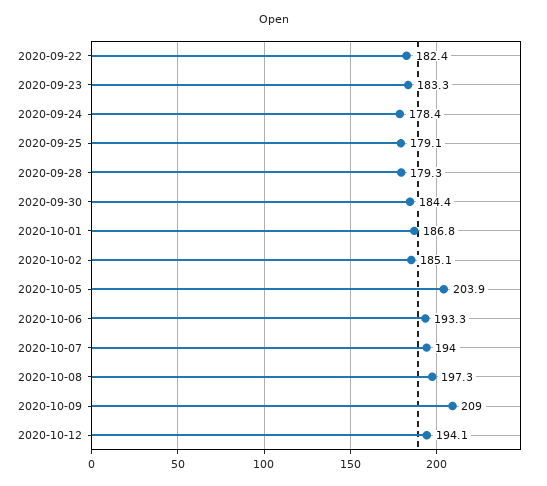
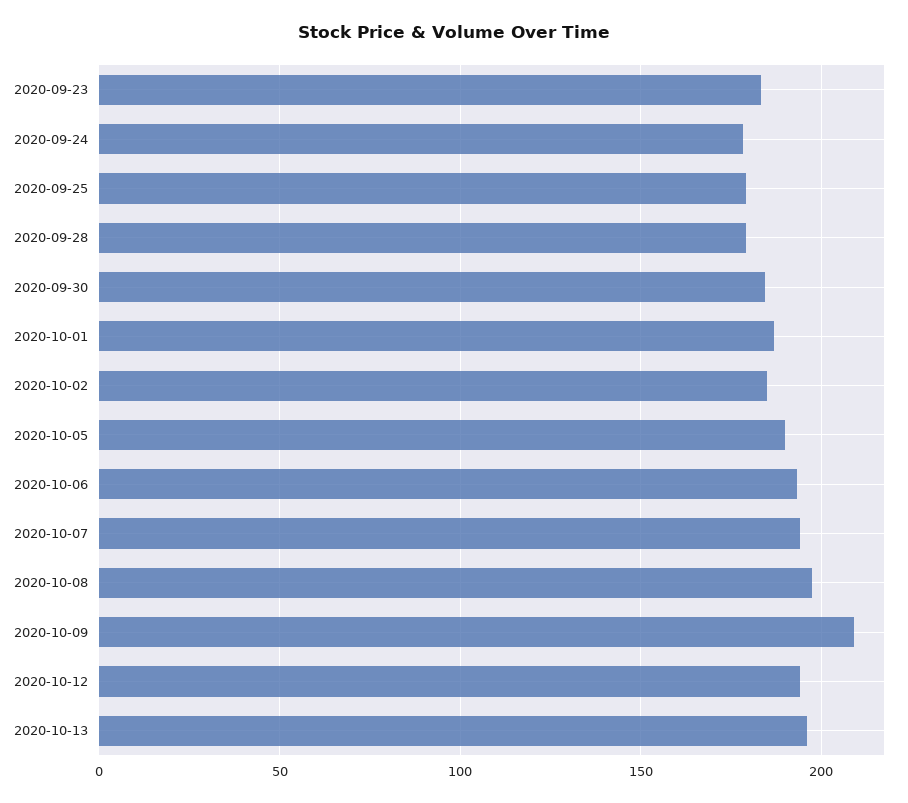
2020-09-22: 182.4 -> none
2020-10-05: 203.9 -> 190
2020-10-13: none -> 195

